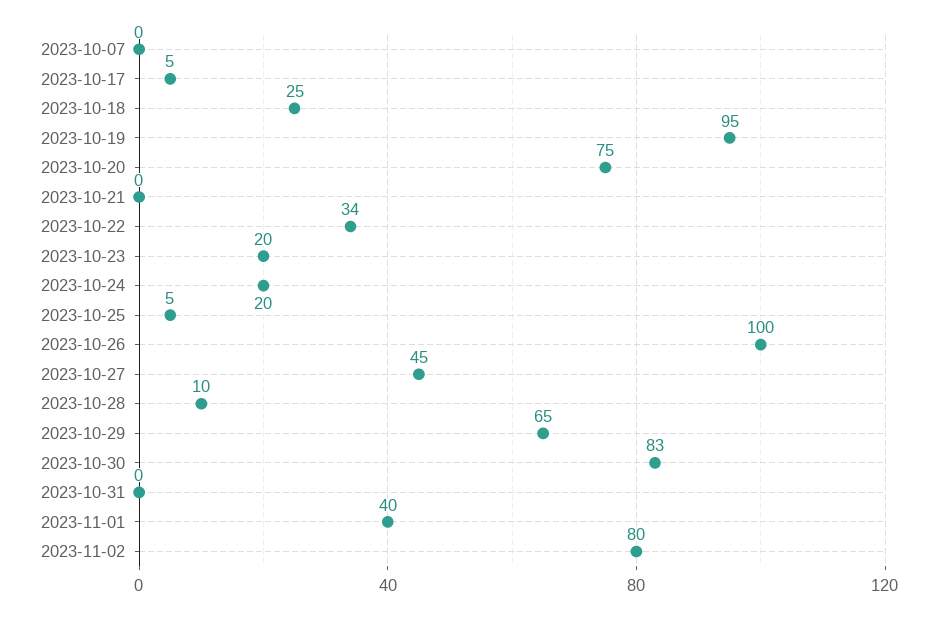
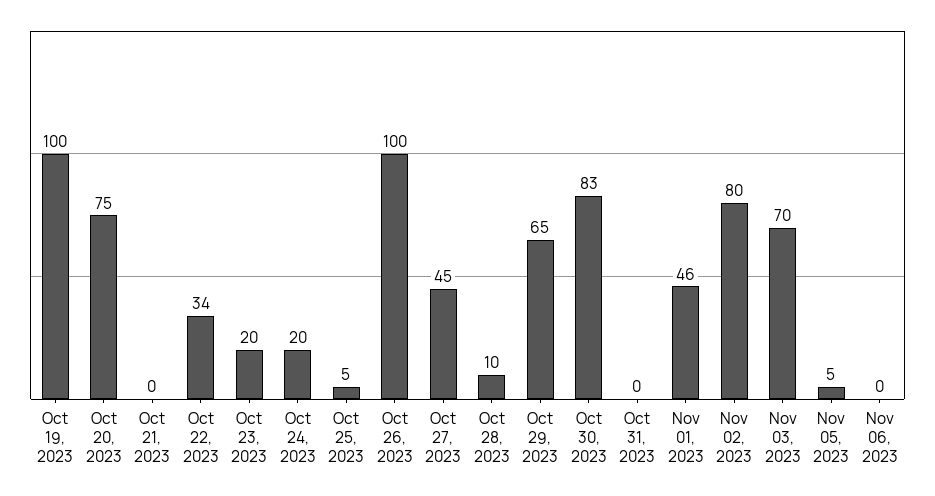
2023-10-07: 0 -> none
2023-10-17: 5 -> none
2023-10-18: 25 -> none
2023-10-19: 95 -> 100
2023-11-01: 40 -> 46
Nov 03, 2023: none -> 70
Nov 05, 2023: none -> 5
Nov 06, 2023: none -> 0

